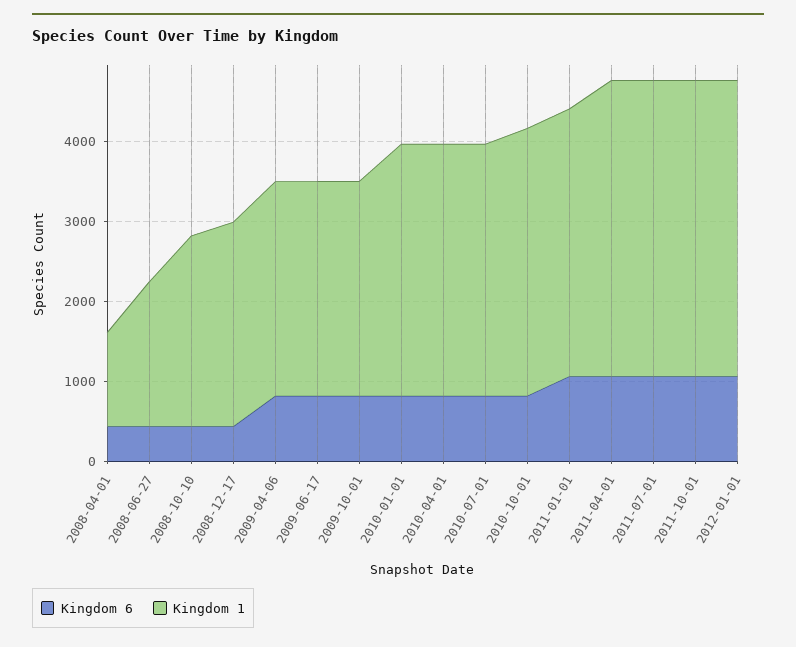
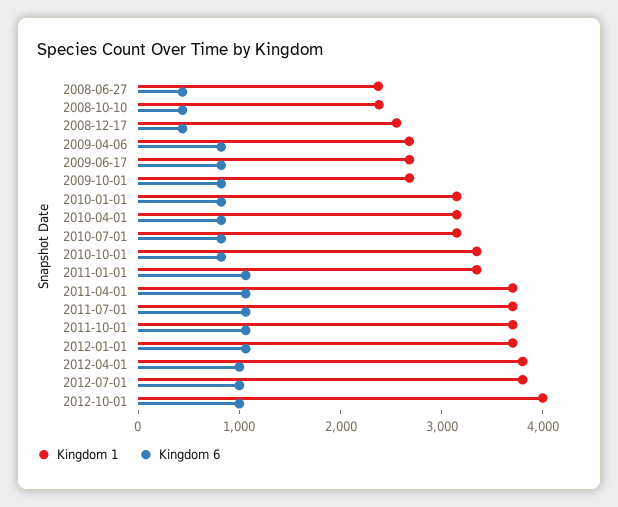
Kingdom 6, 2008-04-01: 400 -> none
Kingdom 1, 2008-04-01: 1200 -> none
Kingdom 1, 2008-06-27: 1800 -> 2400
Kingdom 1, 2012-04-01: none -> 3800
Kingdom 6, 2012-04-01: none -> 1000
Kingdom 1, 2012-07-01: none -> 3800
Kingdom 6, 2012-07-01: none -> 1000
Kingdom 1, 2012-10-01: none -> 4000
Kingdom 6, 2012-10-01: none -> 1000

